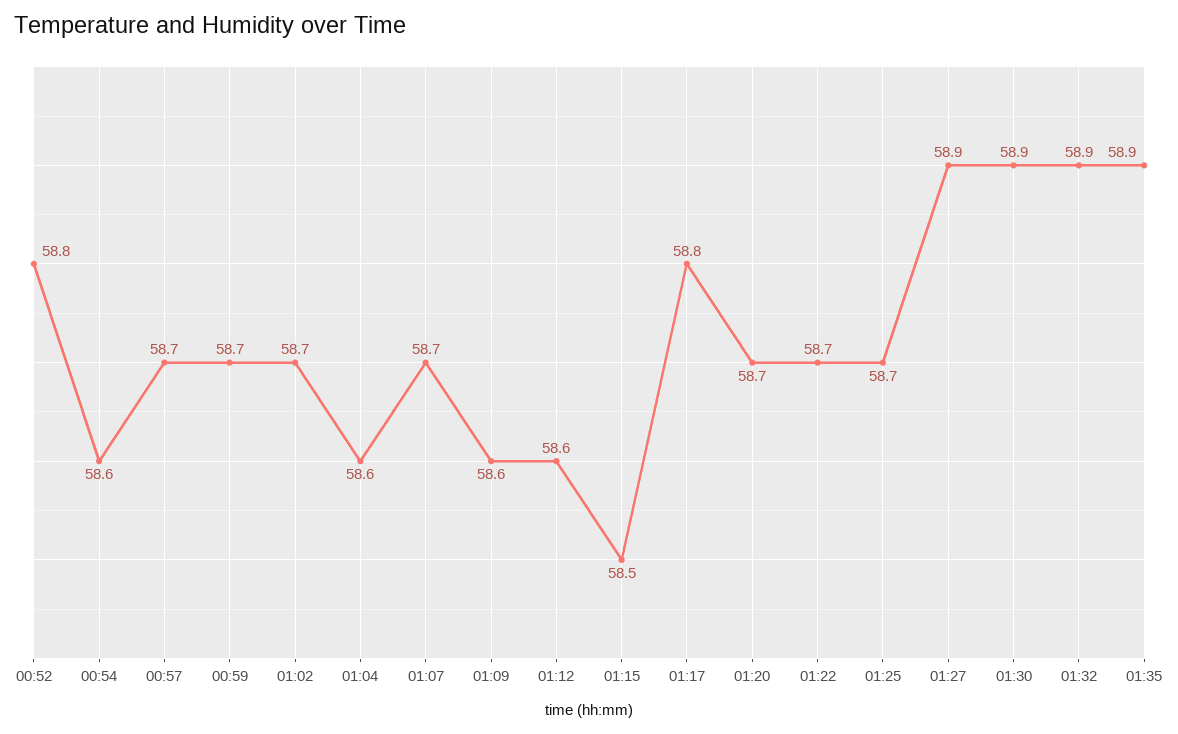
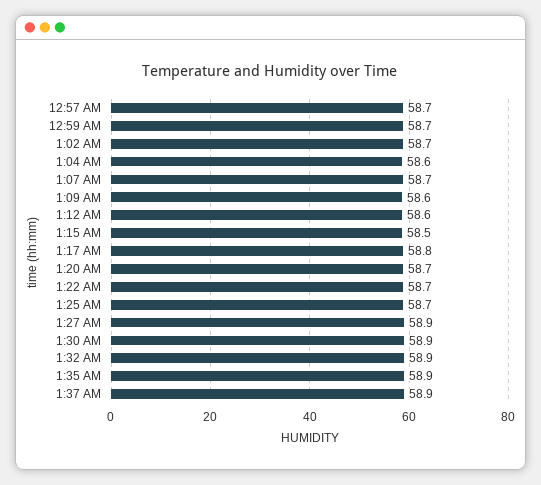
00:52: 58.8 -> none
00:54: 58.6 -> none
1:37 AM: none -> 58.9

